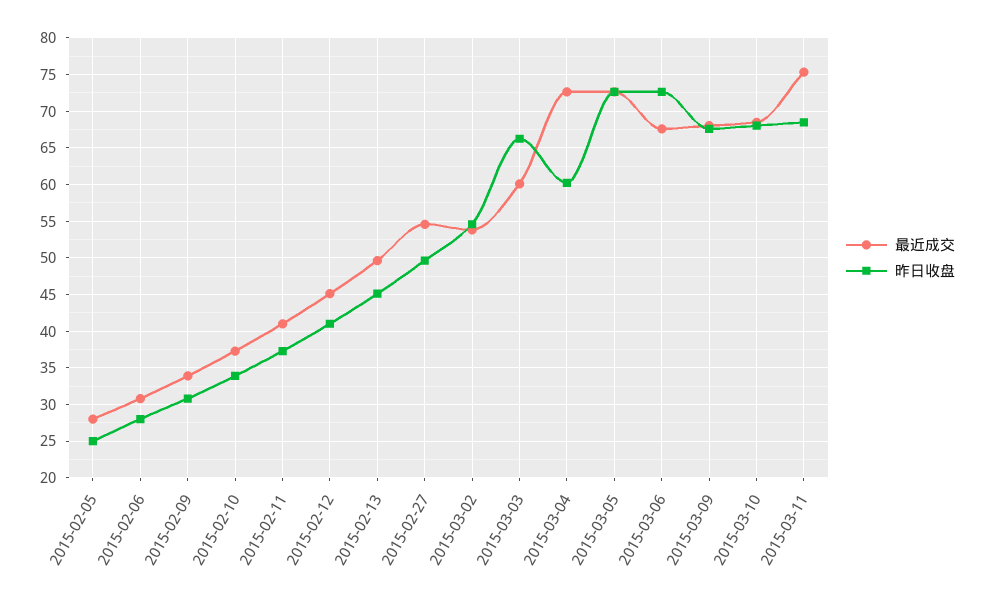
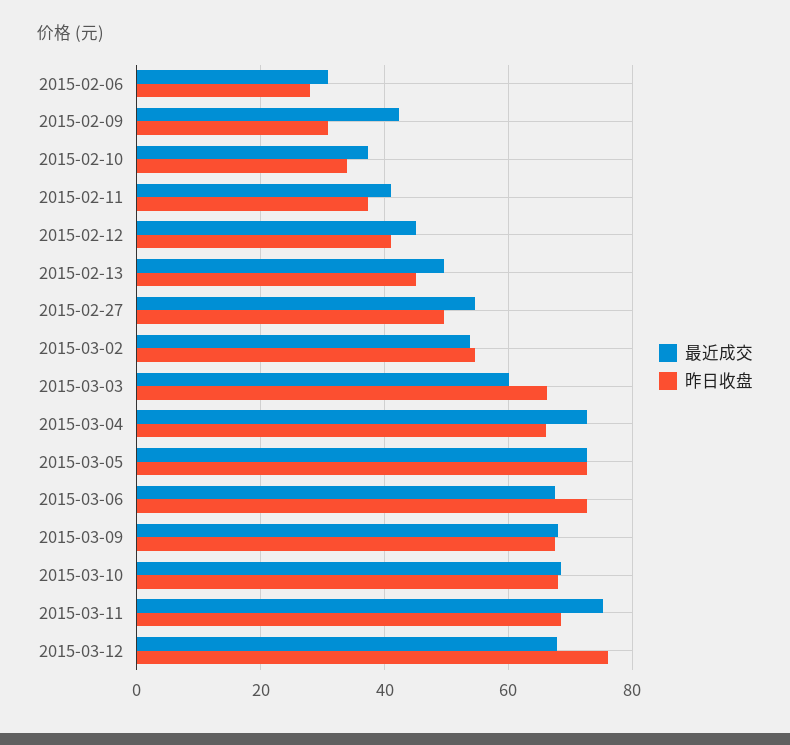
最近成交, 2015-02-05: 28 -> none
昨日收盘, 2015-02-05: 25 -> none
最近成交, 2015-02-09: 34 -> 42
昨日收盘, 2015-03-04: 60 -> 66
最近成交, 2015-03-12: none -> 68
昨日收盘, 2015-03-12: none -> 76

